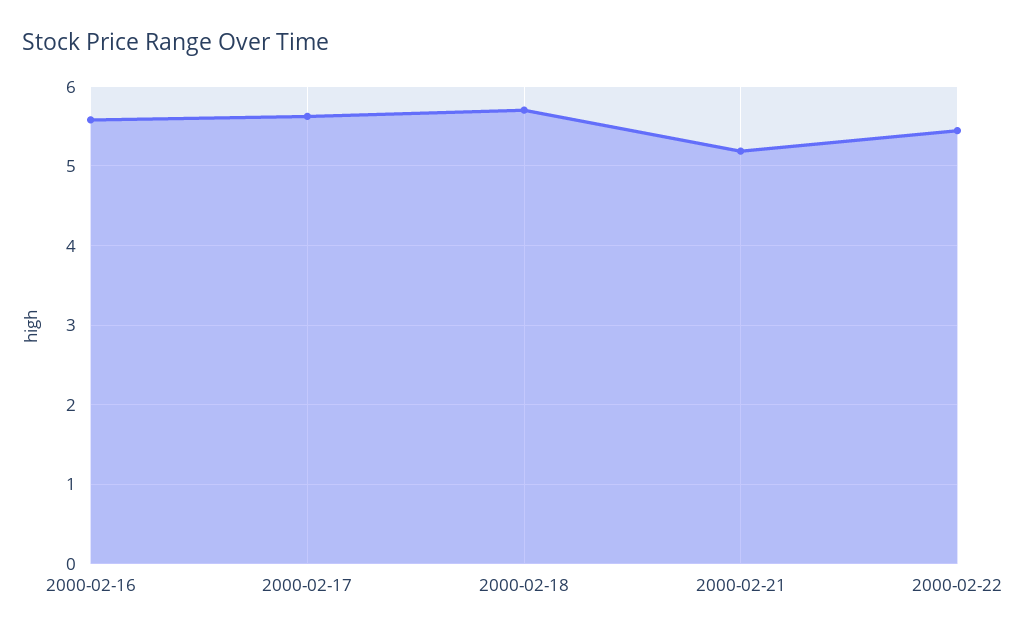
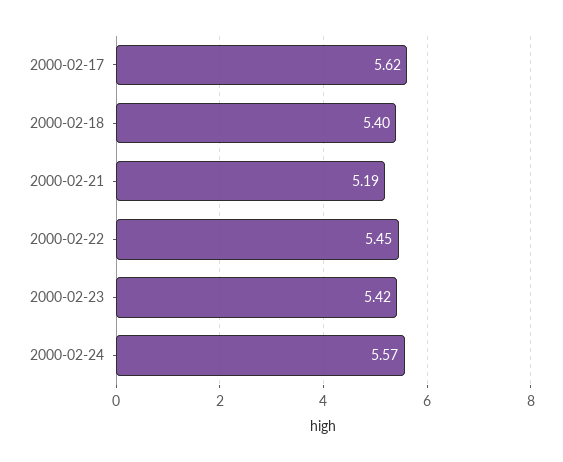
2000-02-16: 5.6 -> none
2000-02-18: 5.7 -> 5.4
2000-02-23: none -> 5.42
2000-02-24: none -> 5.57

